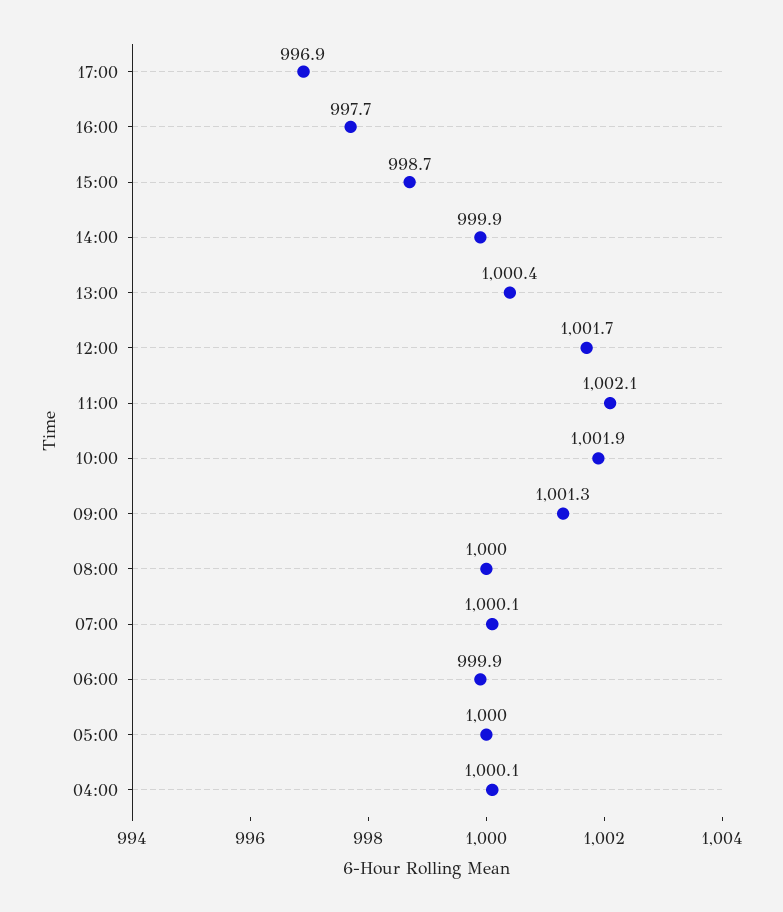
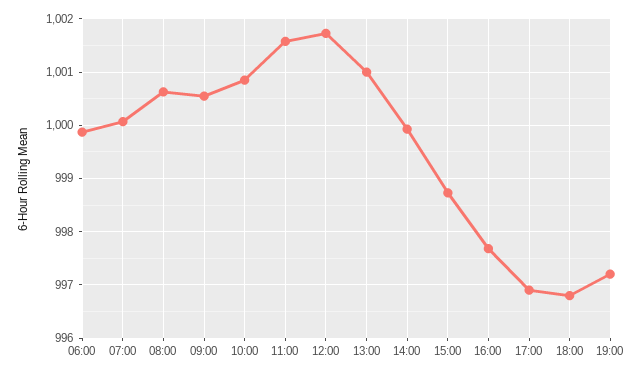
13:00: 1000.4 -> 1001
11:00: 1002.1 -> 1001.6
10:00: 1001.9 -> 1000.8
09:00: 1001.3 -> 1000.6
08:00: 1000 -> 1000.6
05:00: 1000 -> none
04:00: 1000.1 -> none
18:00: none -> 996.8
19:00: none -> 997.2

